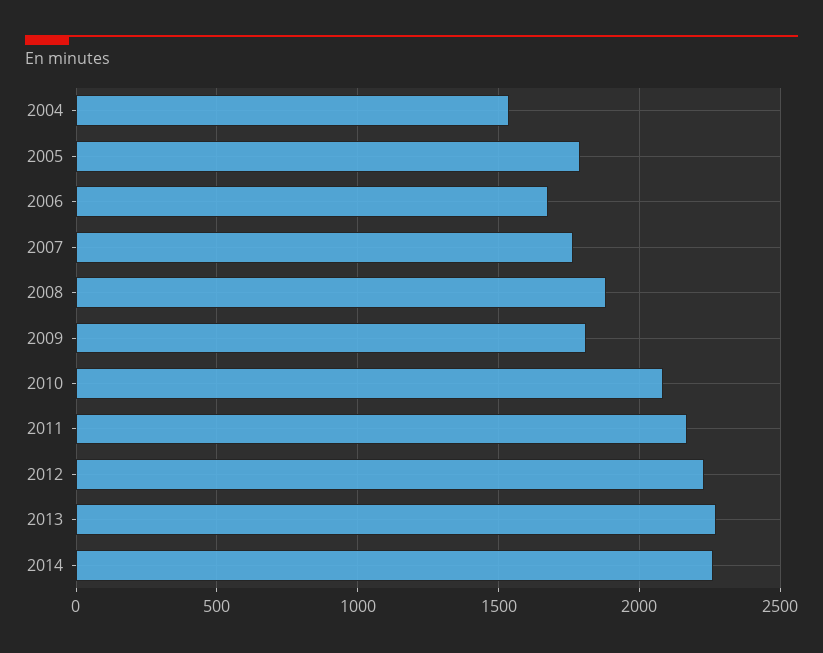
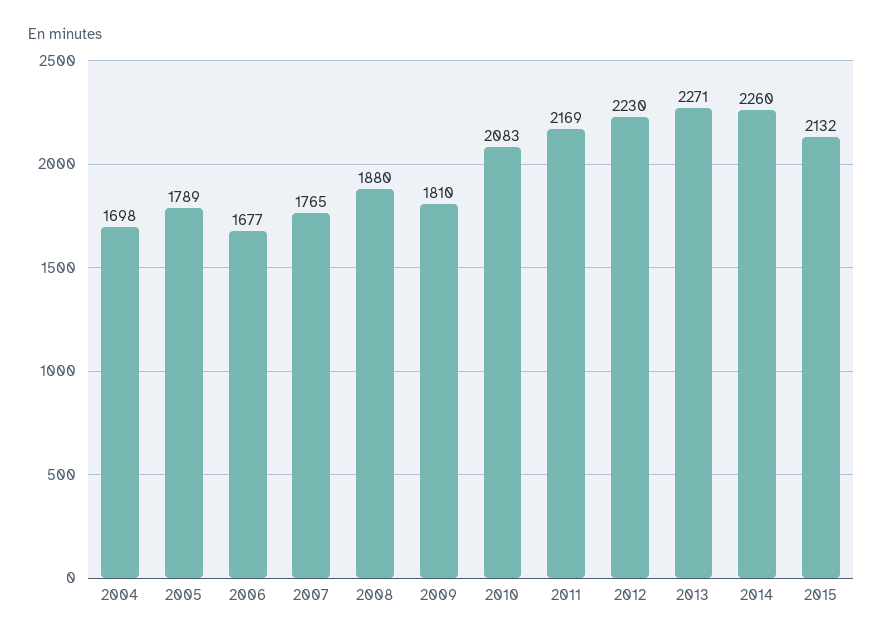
2004: 1550 -> 1698
2015: none -> 2132

